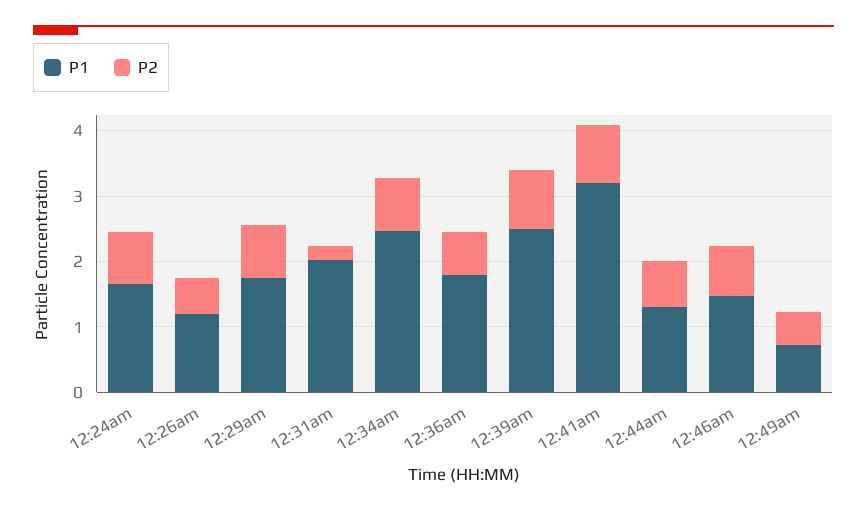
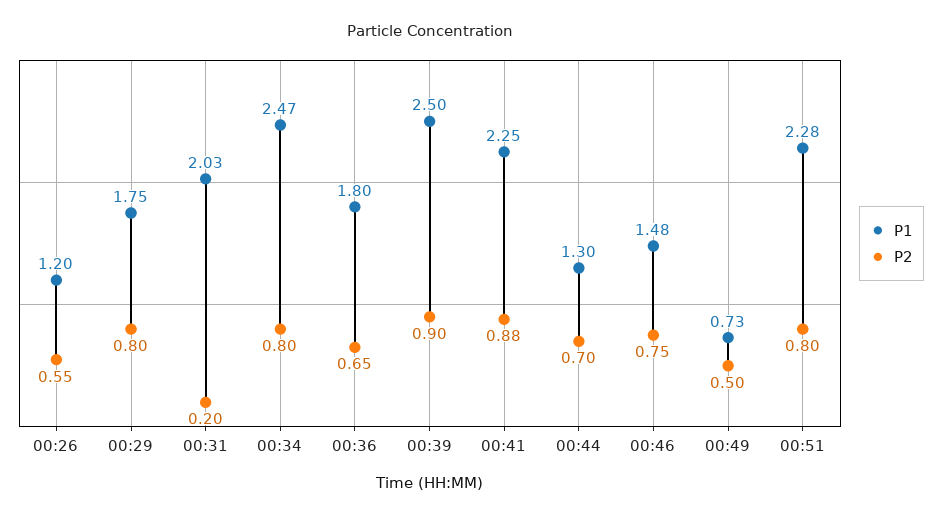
P1, 12:24am: 1.6 -> none
P2, 12:24am: 0.8 -> none
P1, 12:41am: 3.2 -> 2.25
P1, 00:51: none -> 2.28
P2, 00:51: none -> 0.8

